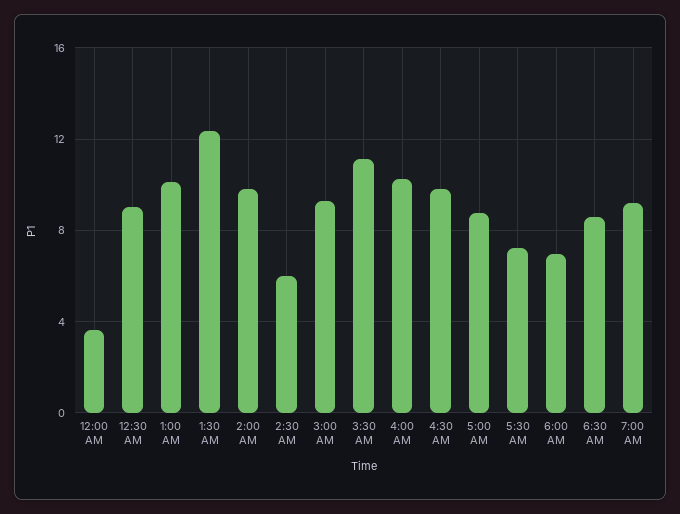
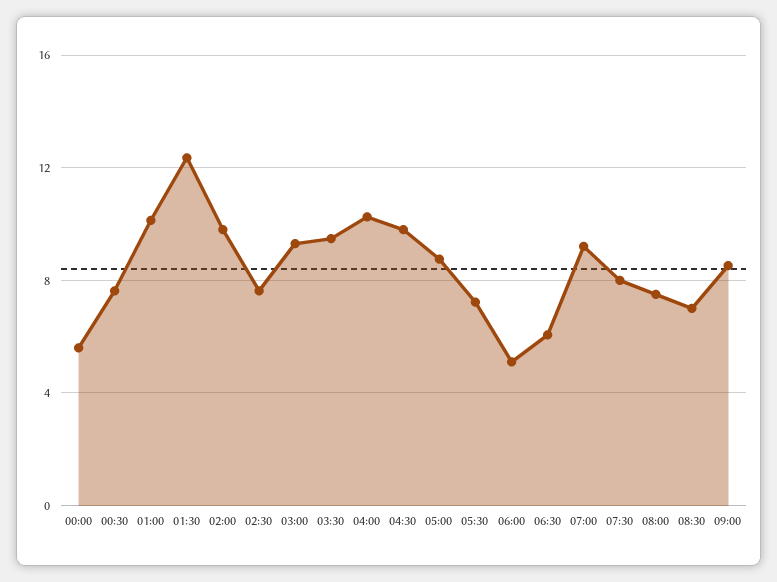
12:00 AM: 3.5 -> 5.5
12:30 AM: 9 -> 7.5
2:30 AM: 6 -> 7.5
3:30 AM: 11 -> 9.5
6:00 AM: 7 -> 5
6:30 AM: 8.5 -> 6
07:30: none -> 8
08:00: none -> 7.5
08:30: none -> 7
09:00: none -> 8.5

